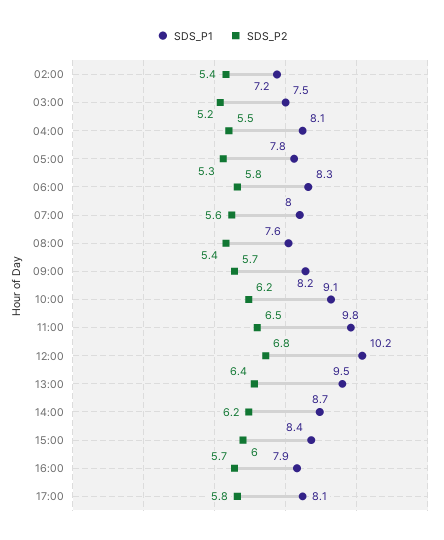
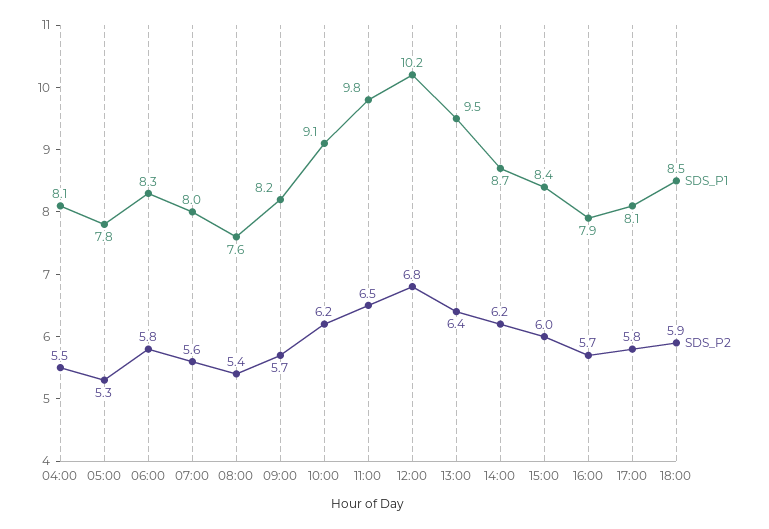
SDS_P1, 02:00: 7.2 -> none
SDS_P2, 02:00: 5.4 -> none
SDS_P1, 03:00: 7.5 -> none
SDS_P2, 03:00: 5.2 -> none
SDS_P1, 18:00: none -> 8.5
SDS_P2, 18:00: none -> 5.9

